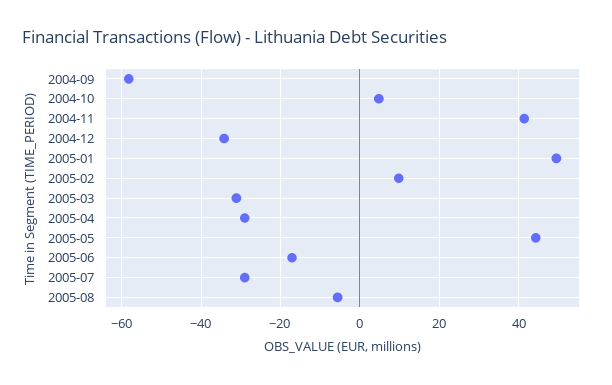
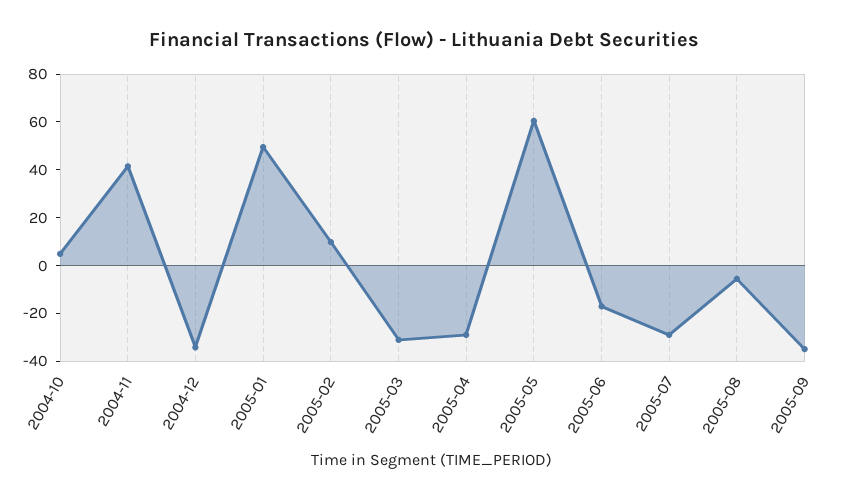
2004-09: -58 -> none
2005-05: 44 -> 60
2005-09: none -> -35

